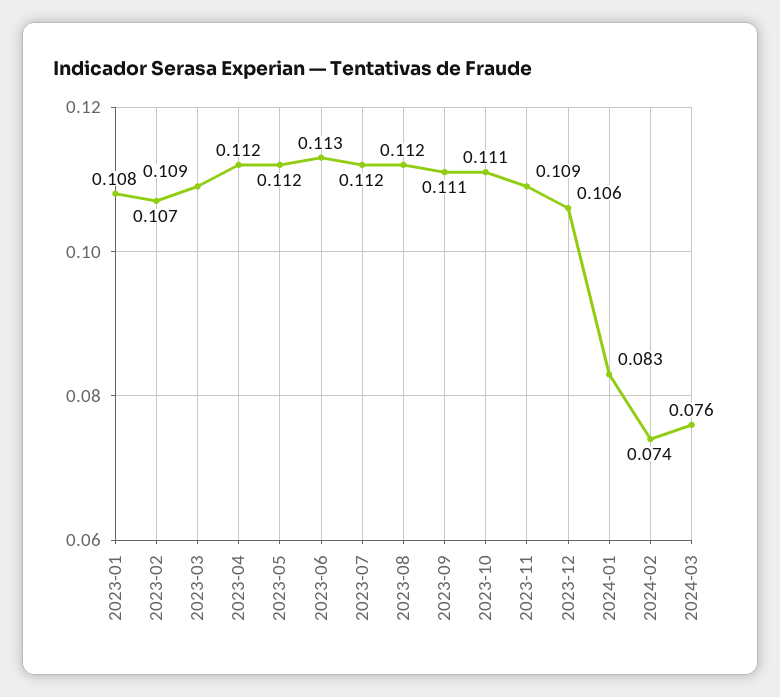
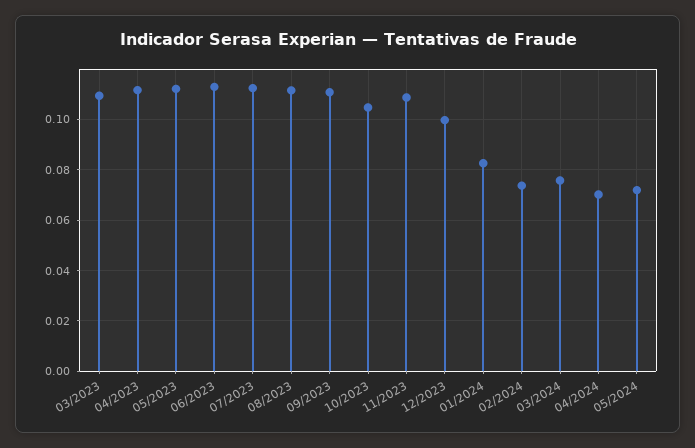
2023-01: 0.108 -> none
2023-02: 0.107 -> none
2023-10: 0.111 -> 0.105
2023-12: 0.106 -> 0.1
04/2024: none -> 0.07
05/2024: none -> 0.0725

